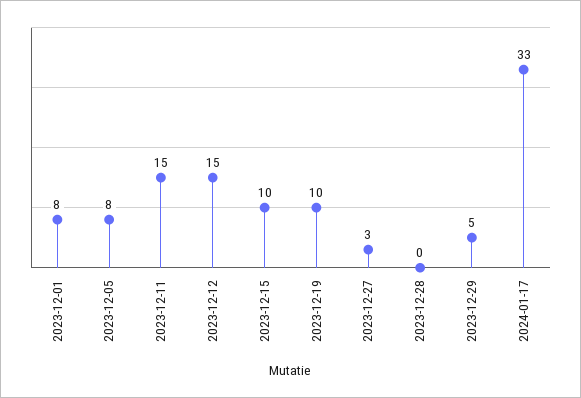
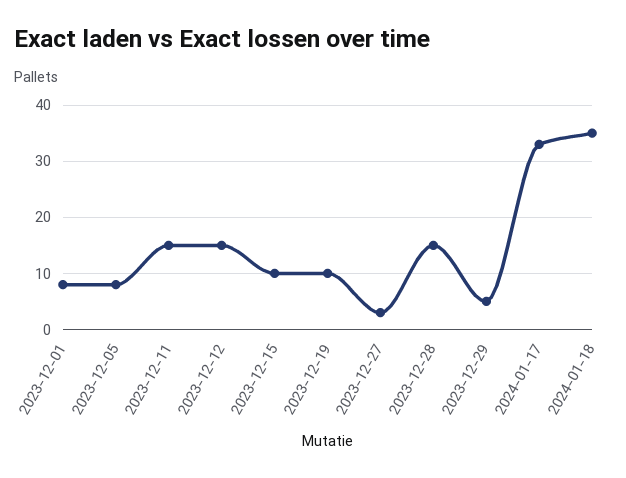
2023-12-28: 0 -> 15
2024-01-18: none -> 35

